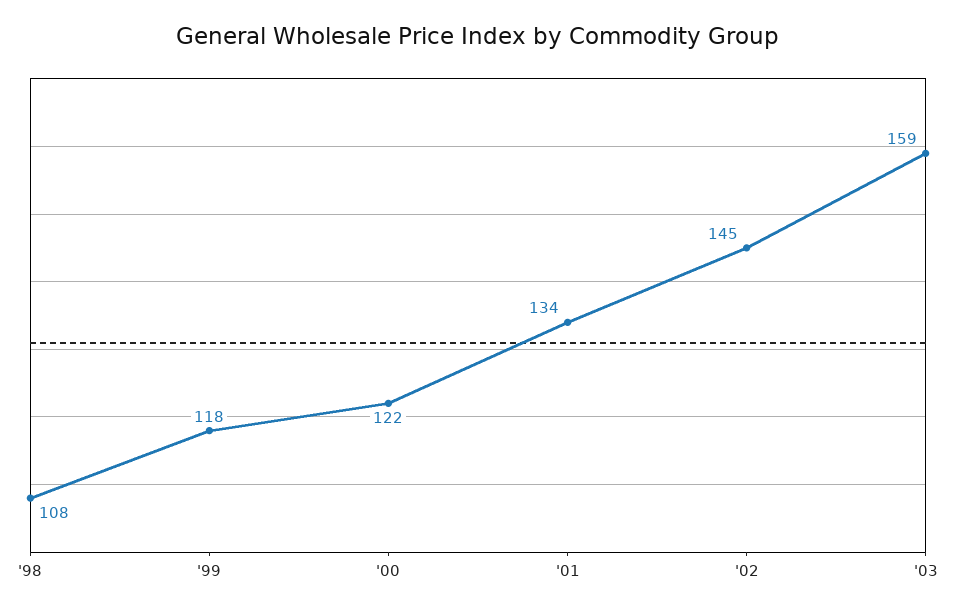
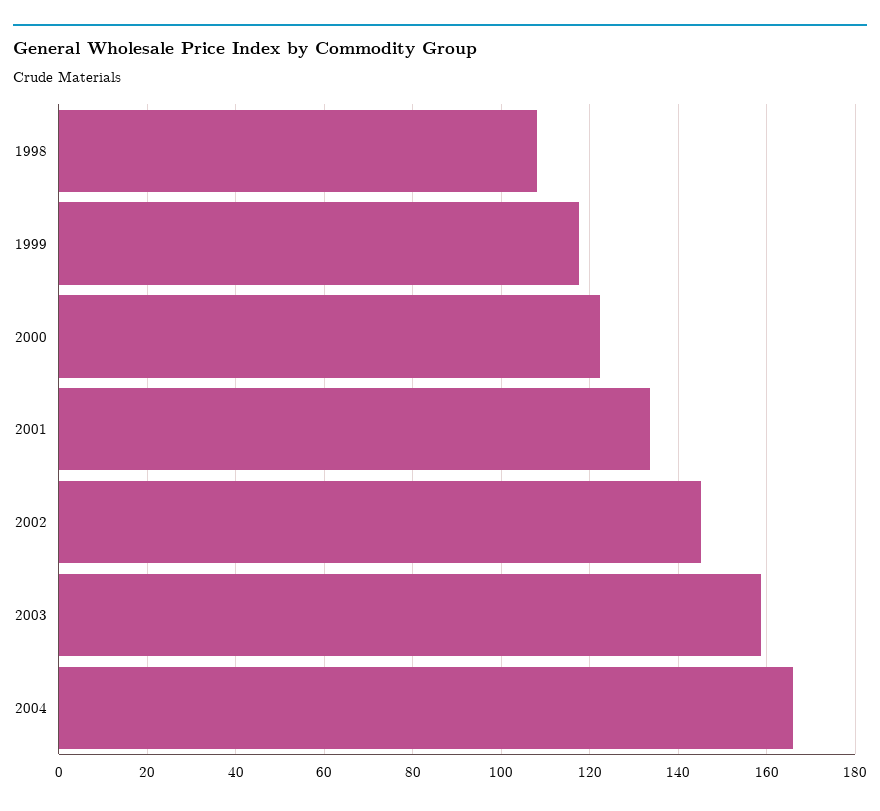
2004: none -> 166

